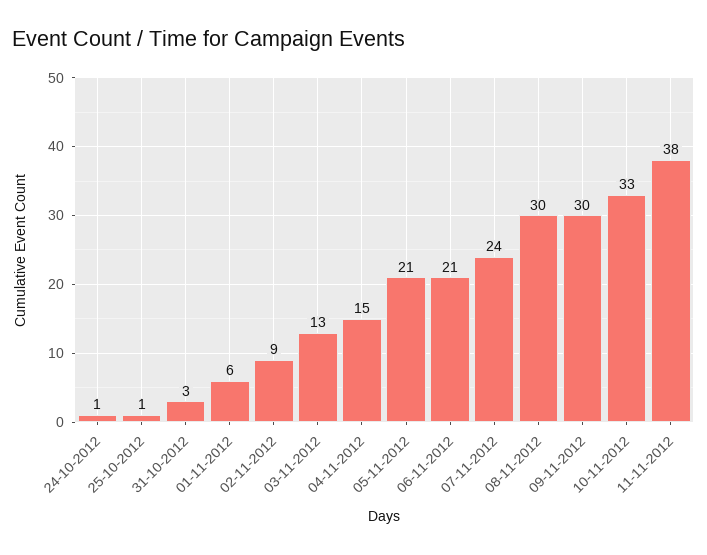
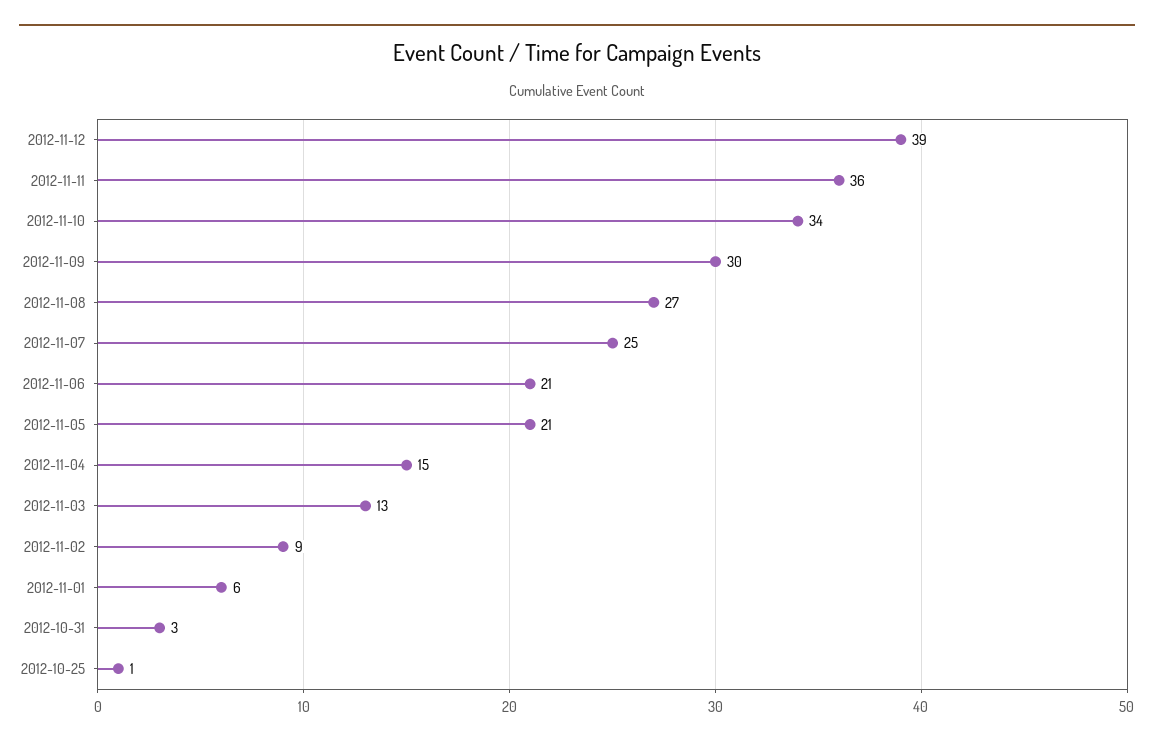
24-10-2012: 1 -> none
07-11-2012: 24 -> 25
08-11-2012: 30 -> 27
10-11-2012: 33 -> 34
11-11-2012: 38 -> 36
2012-11-12: none -> 39

